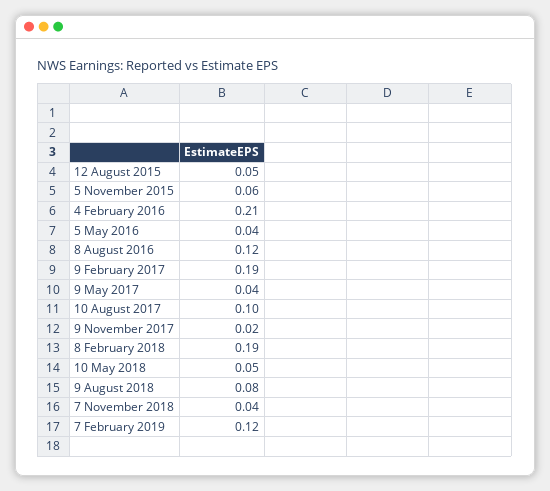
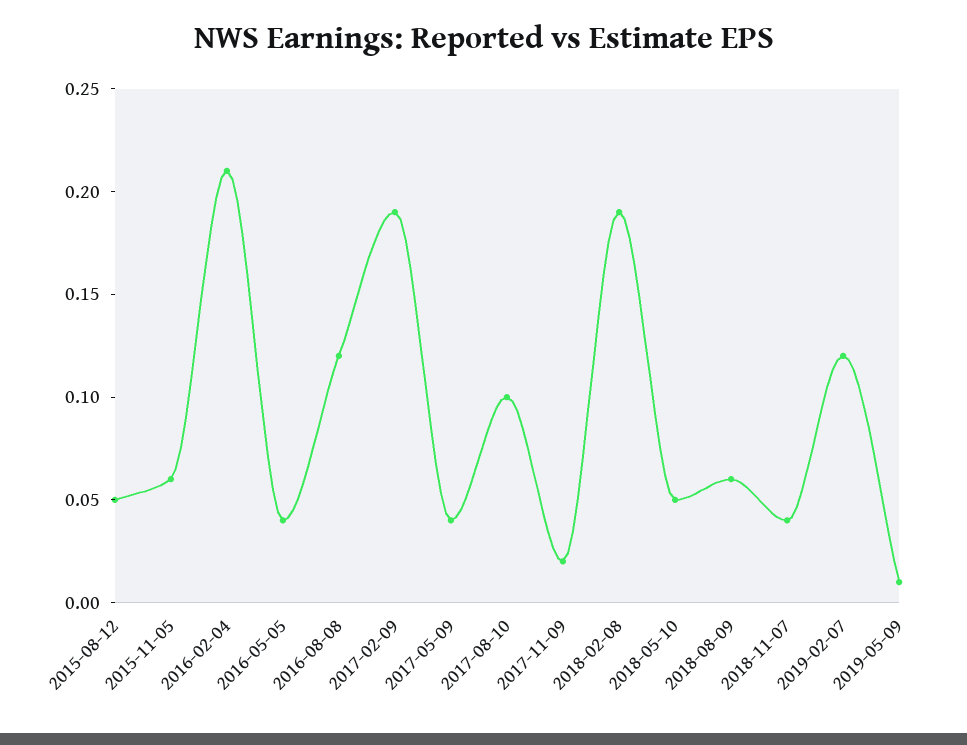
9 August 2018: 0.08 -> 0.06
2019-05-09: none -> 0.01

